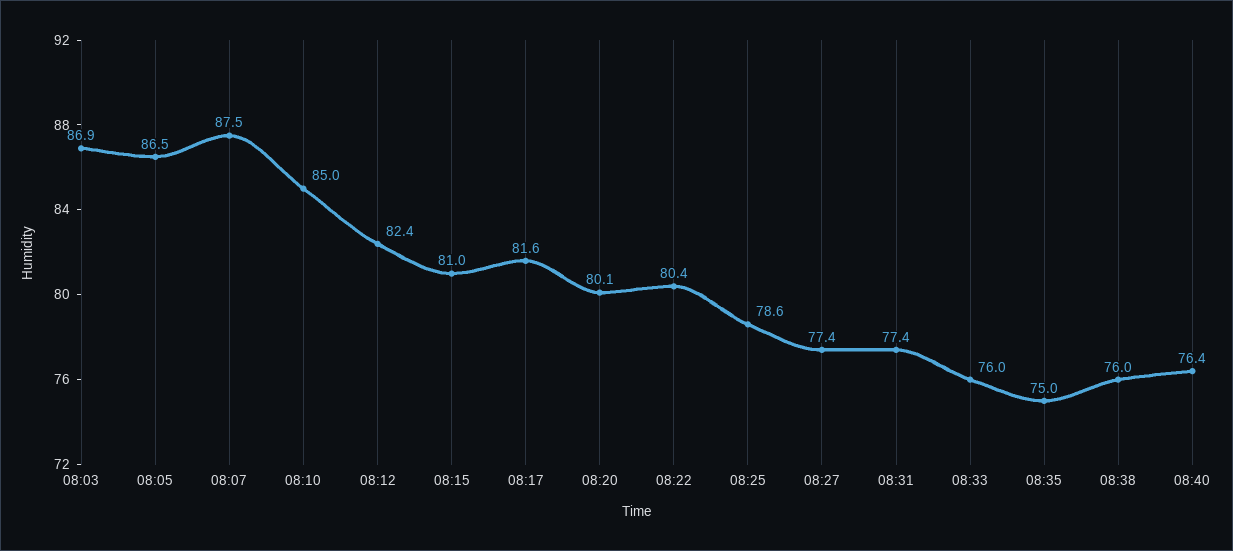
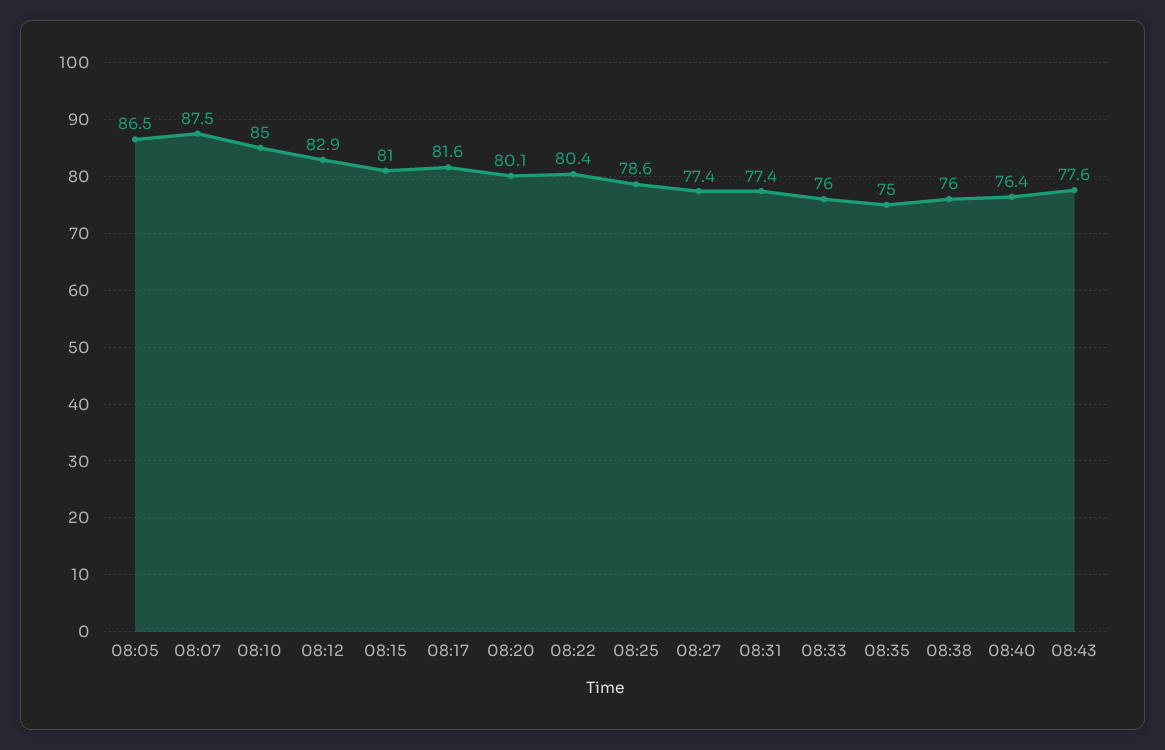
08:03: 86.9 -> none
08:12: 82.4 -> 82.9
08:43: none -> 77.6

